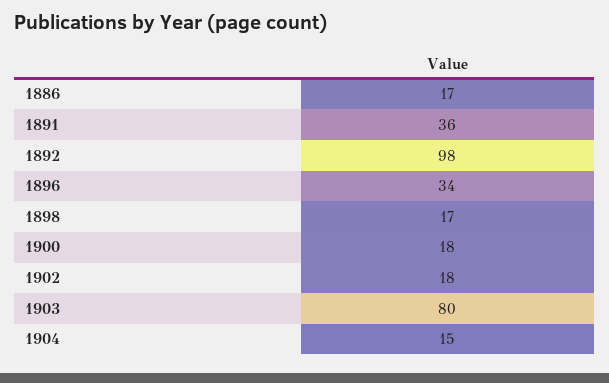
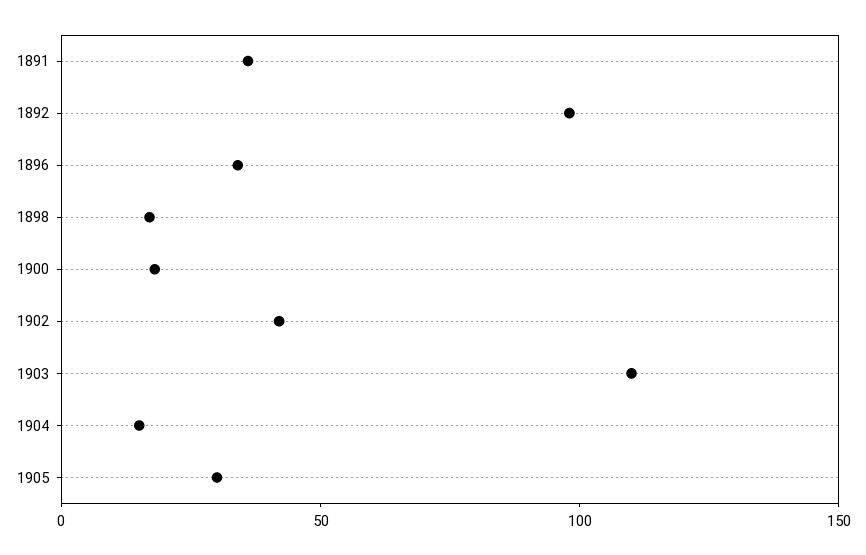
1886: 17 -> none
1902: 18 -> 40
1903: 80 -> 110
1905: none -> 30

